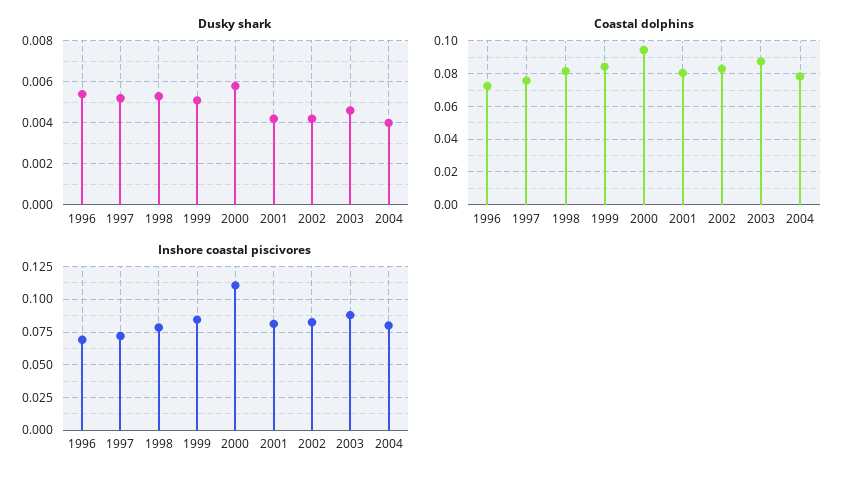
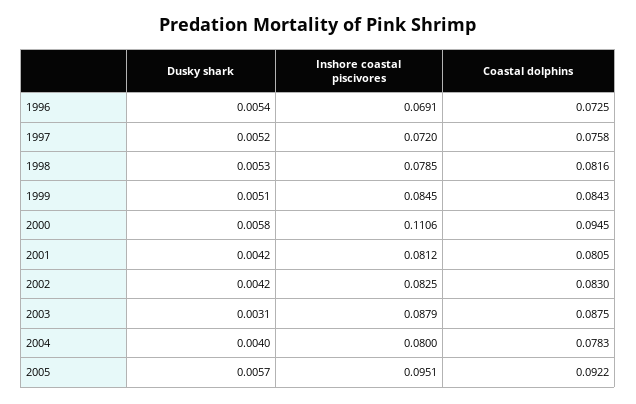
Dusky shark, 2003: 0.0045 -> 0.0031
Dusky shark, 2005: none -> 0.0057
Inshore coastal piscivores, 2005: none -> 0.0951
Coastal dolphins, 2005: none -> 0.0922

